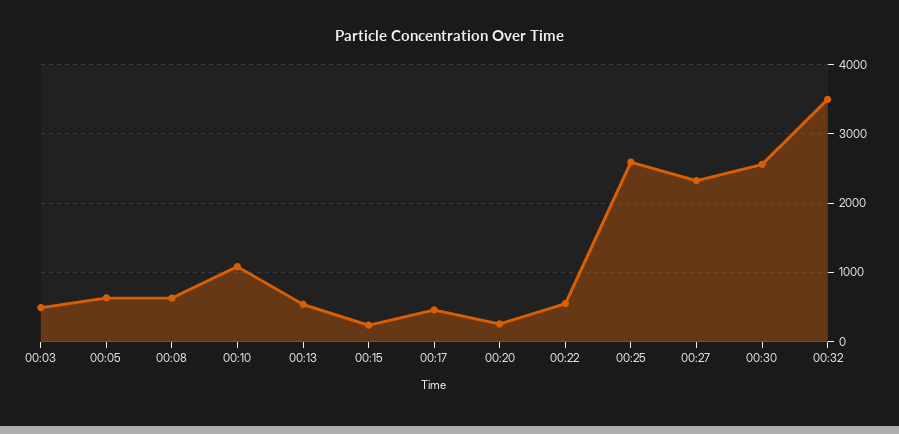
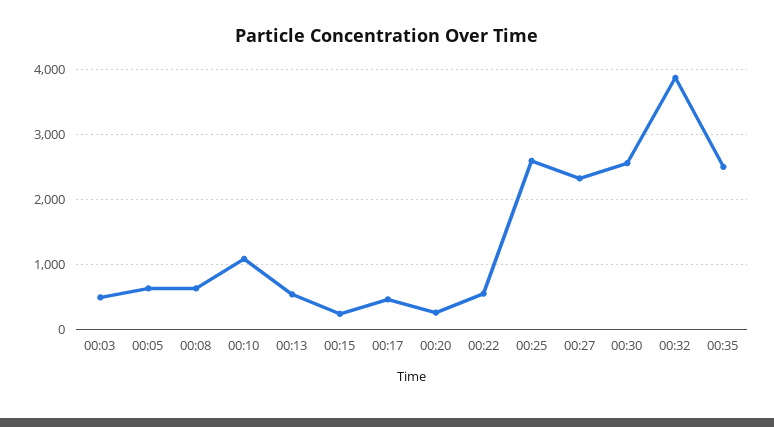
00:32: 3500 -> 3900
00:35: none -> 2500

